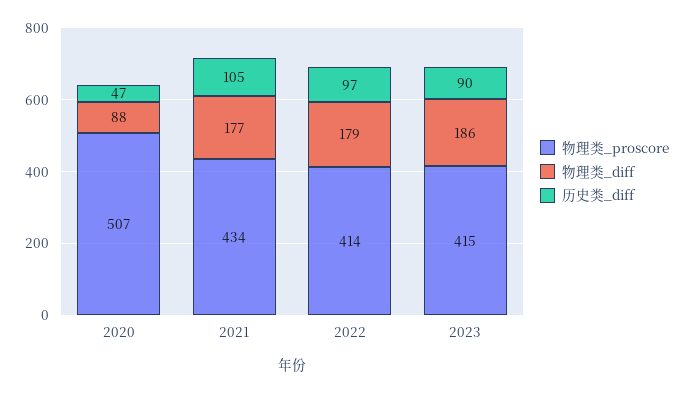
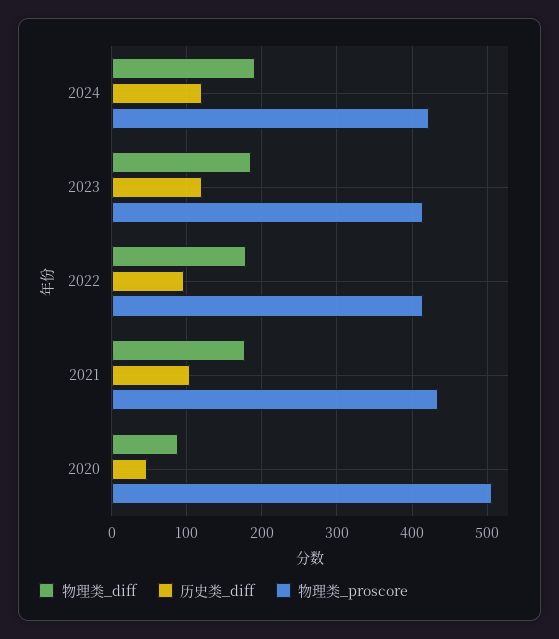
历史类_diff, 2023: 90 -> 120
物理类_diff, 2024: none -> 190
历史类_diff, 2024: none -> 120
物理类_proscore, 2024: none -> 420

